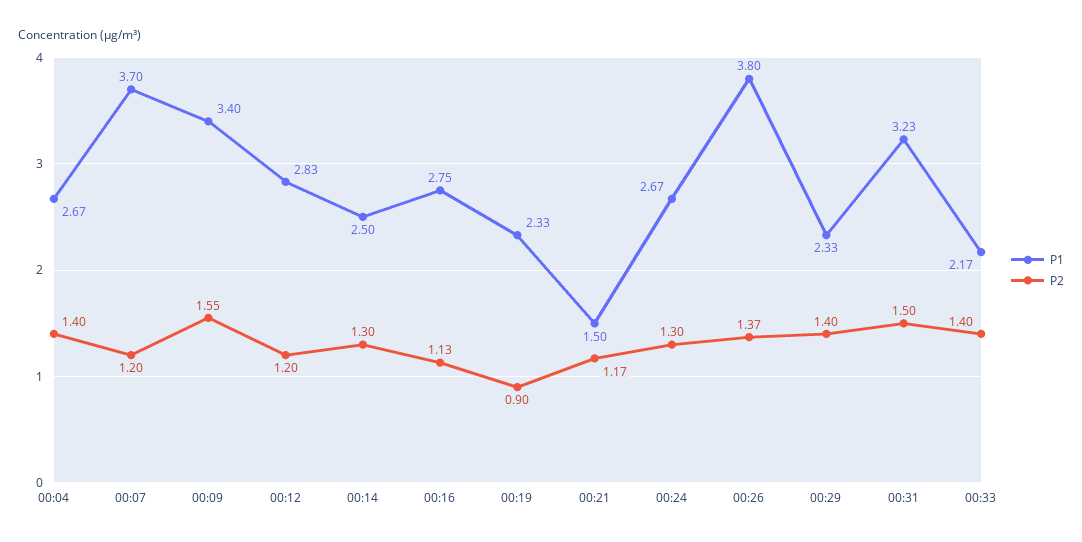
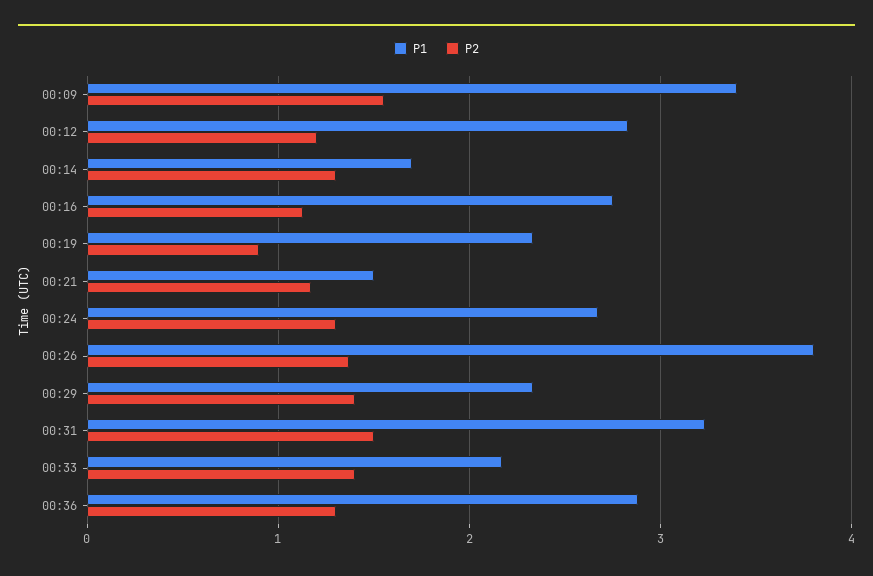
P1, 00:04: 2.67 -> none
P2, 00:04: 1.4 -> none
P1, 00:07: 3.7 -> none
P2, 00:07: 1.2 -> none
P1, 00:14: 2.5 -> 1.7
P1, 00:36: none -> 2.9
P2, 00:36: none -> 1.3

